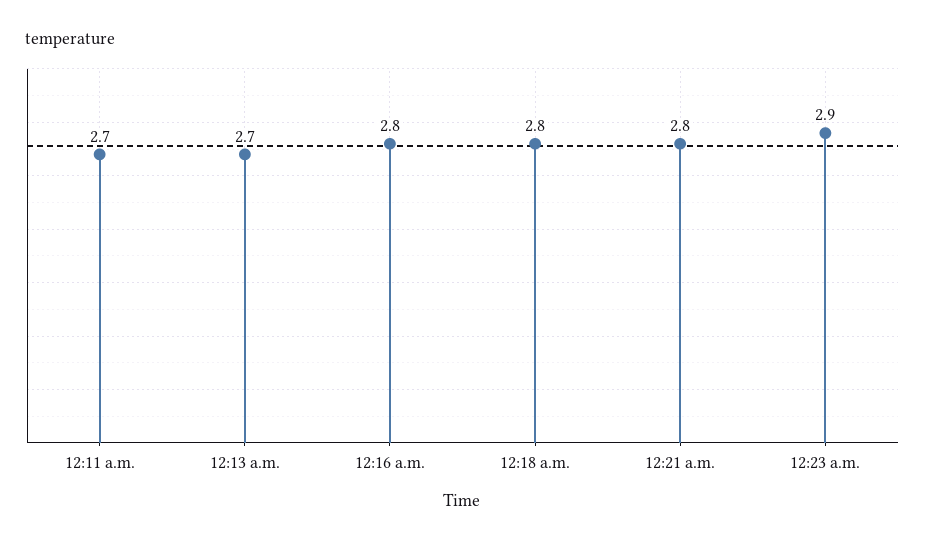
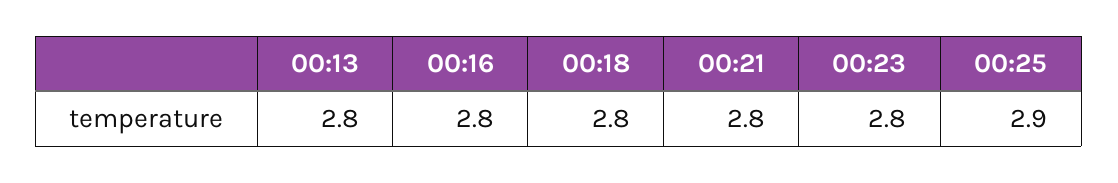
12:11 a.m.: 2.7 -> none
12:13 a.m.: 2.7 -> 2.8
12:23 a.m.: 2.9 -> 2.8
00:25: none -> 2.9

